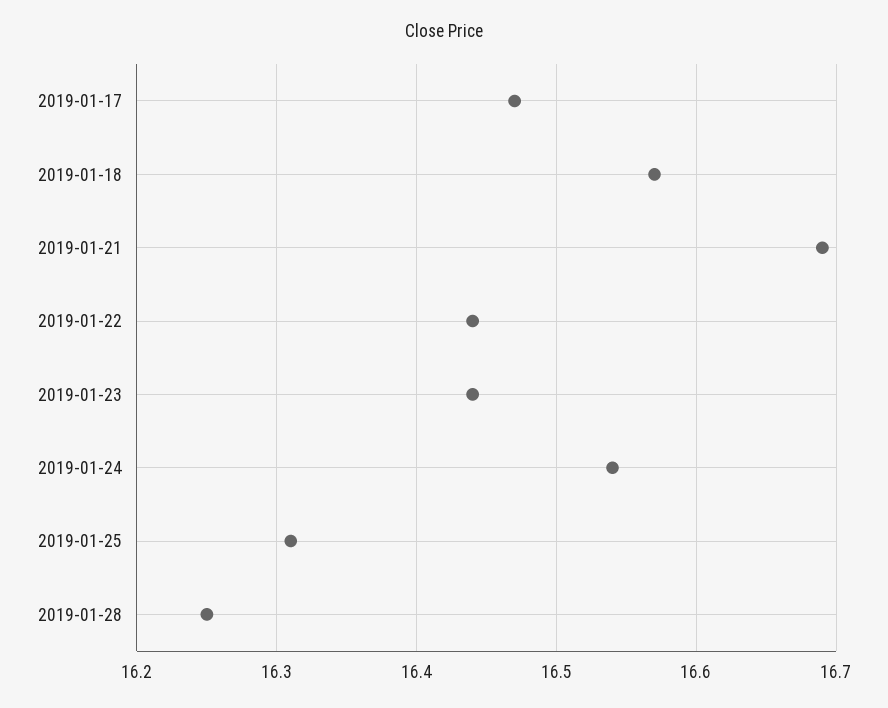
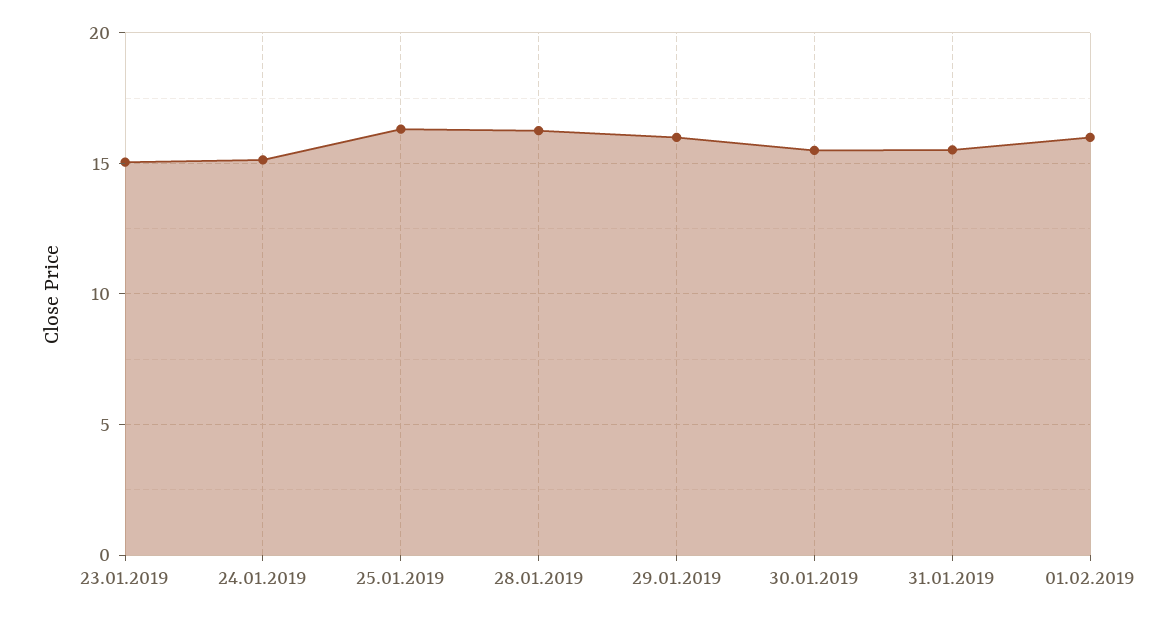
2019-01-17: 16.47 -> none
2019-01-18: 16.57 -> none
2019-01-21: 16.69 -> none
2019-01-22: 16.44 -> none
2019-01-23: 16.44 -> 15
2019-01-24: 16.54 -> 15
29.01.2019: none -> 16
30.01.2019: none -> 15.5
31.01.2019: none -> 15.5
01.02.2019: none -> 16

